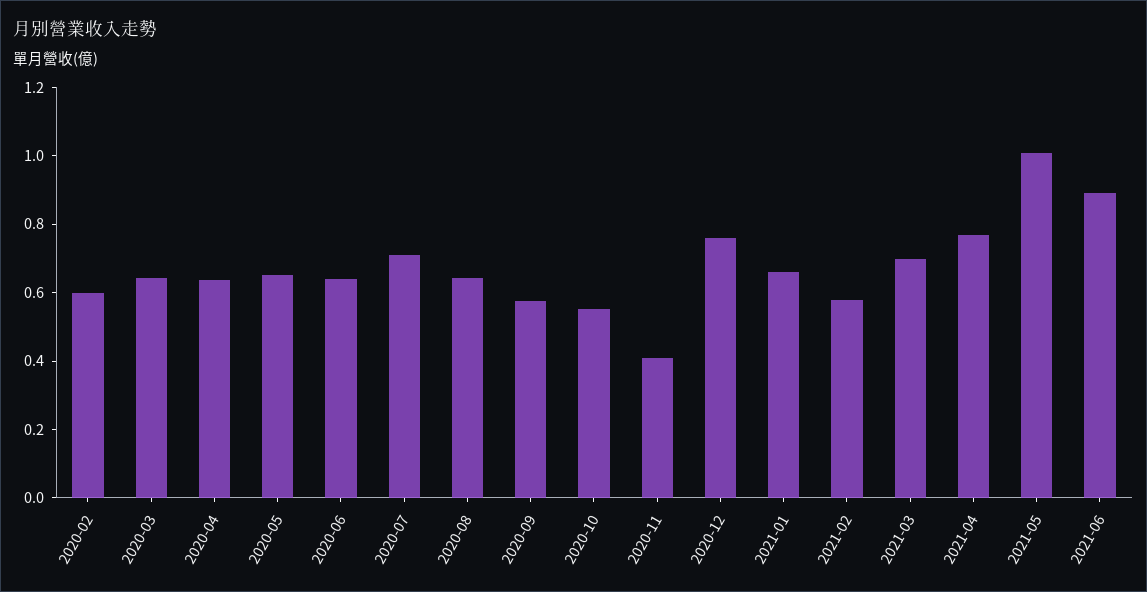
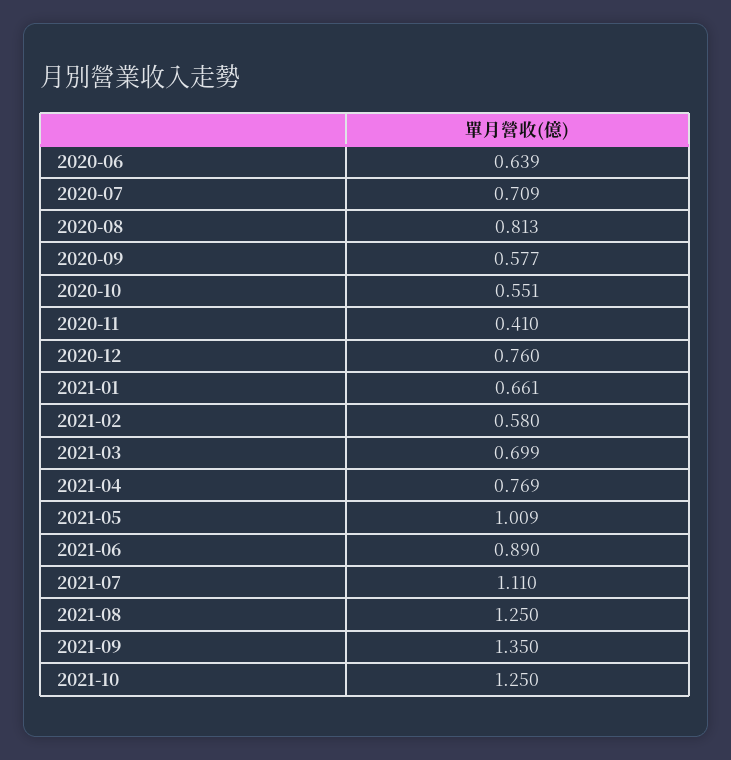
2020-02: 0.6 -> none
2020-03: 0.65 -> none
2020-04: 0.65 -> none
2020-05: 0.65 -> none
2020-08: 0.65 -> 0.813
2021-07: none -> 1.11
2021-08: none -> 1.25
2021-09: none -> 1.35
2021-10: none -> 1.25

